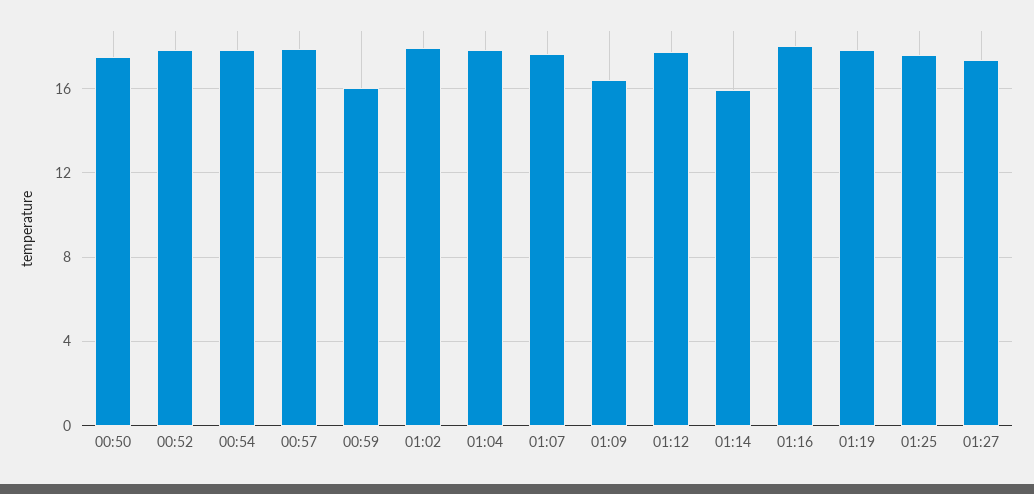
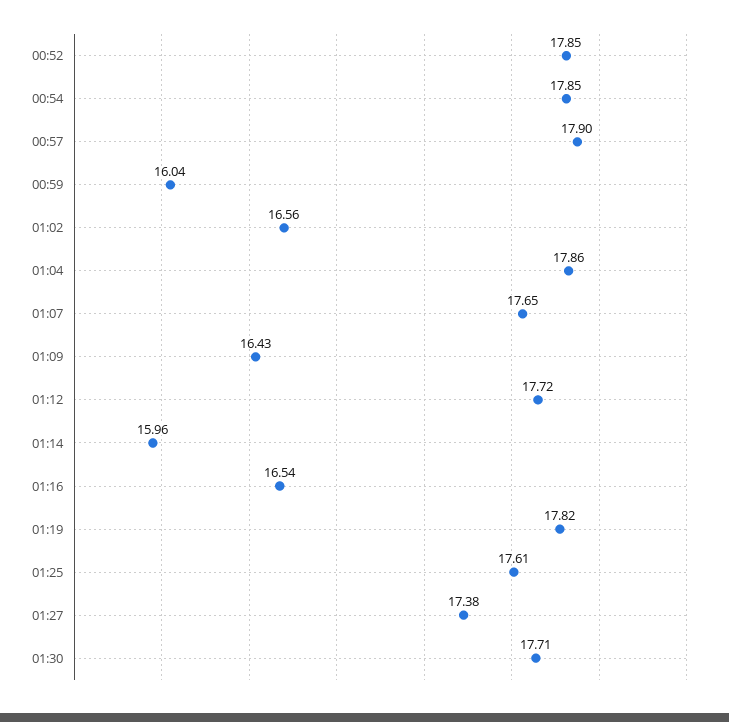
00:50: 17.5 -> none
01:02: 18 -> 16.56
01:16: 18 -> 16.54
01:30: none -> 17.71

